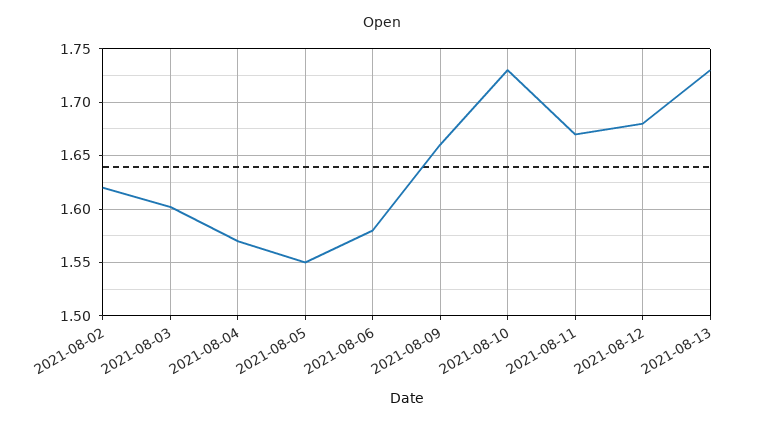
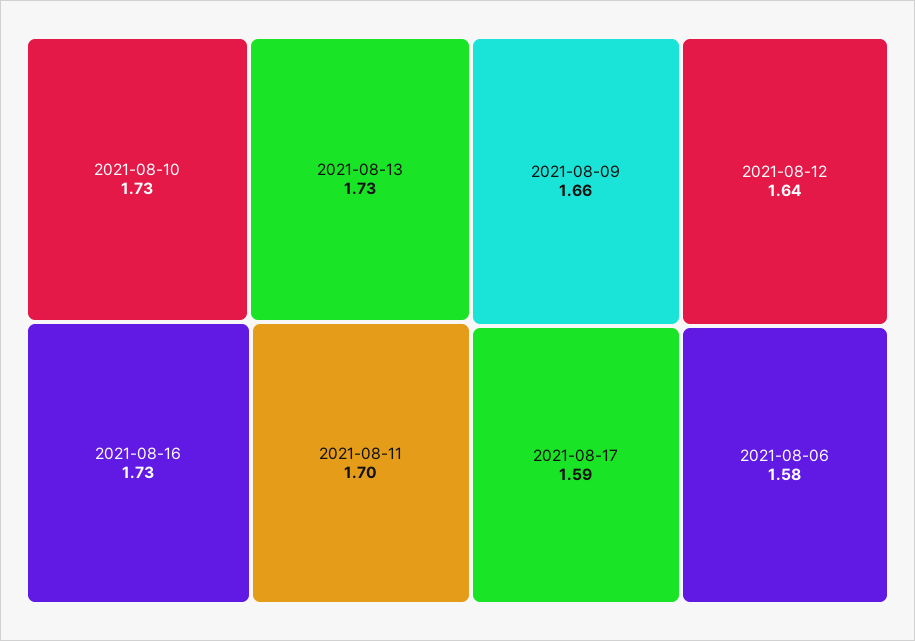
2021-08-02: 1.62 -> none
2021-08-03: 1.6 -> none
2021-08-04: 1.57 -> none
2021-08-05: 1.55 -> none
2021-08-11: 1.67 -> 1.7
2021-08-12: 1.68 -> 1.64
2021-08-16: none -> 1.73
2021-08-17: none -> 1.59

